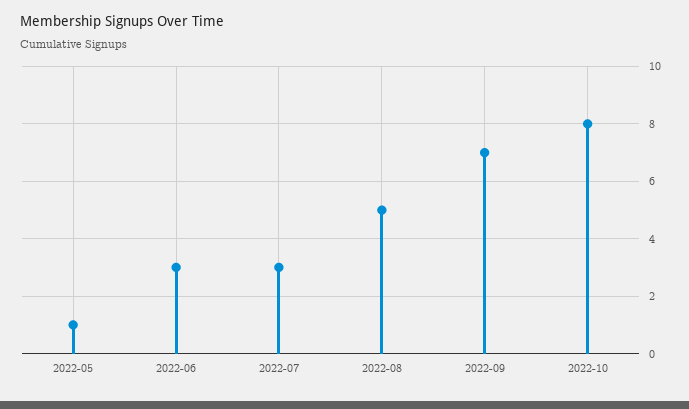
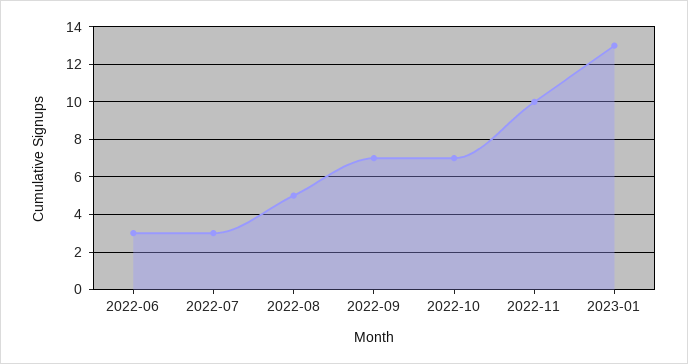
2022-05: 1 -> none
2022-10: 8 -> 7
2022-11: none -> 10
2023-01: none -> 13

